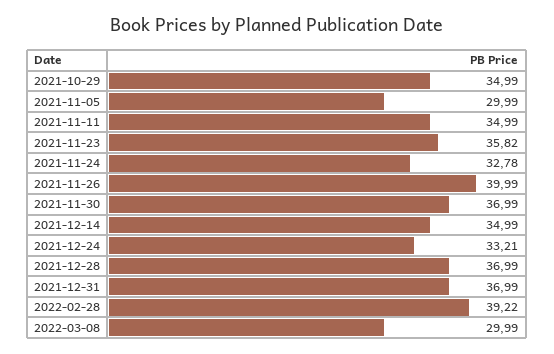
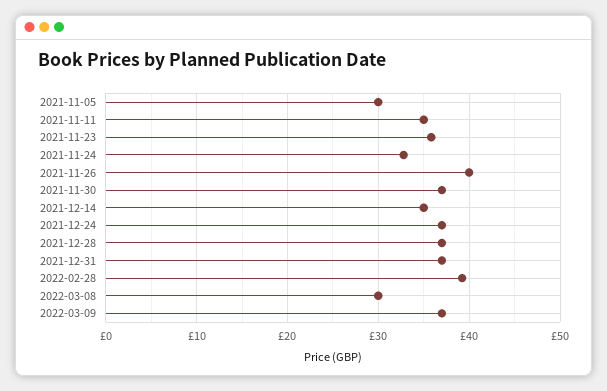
2021-10-29: 34.99 -> none
2021-12-24: 33.21 -> 37
2022-03-09: none -> 37

